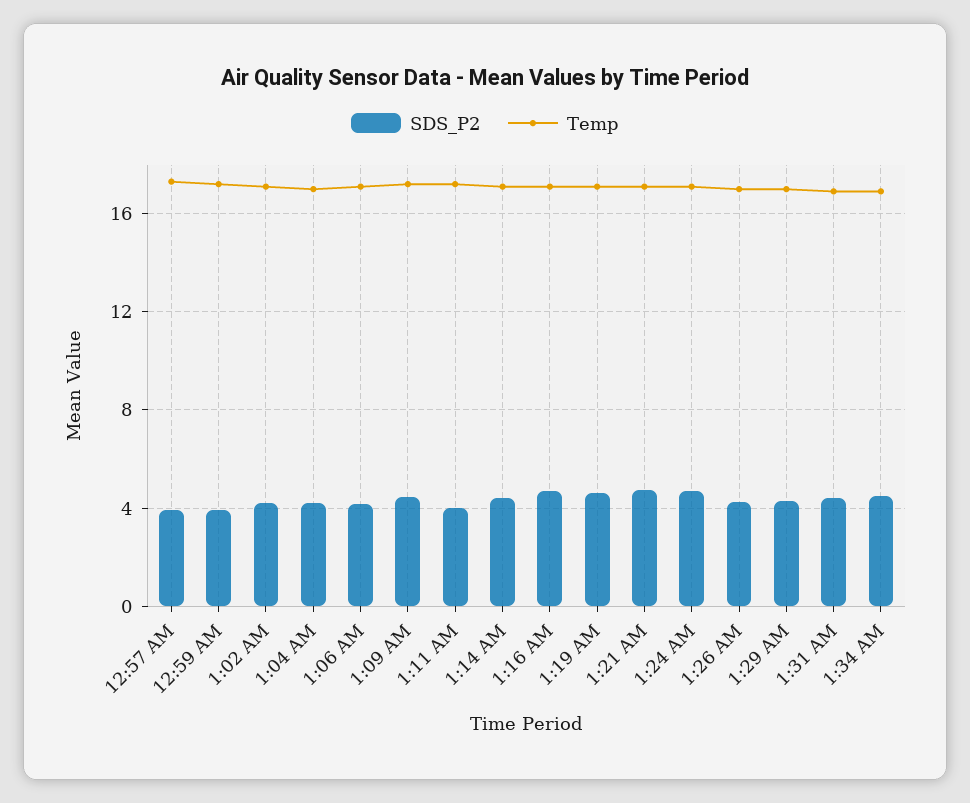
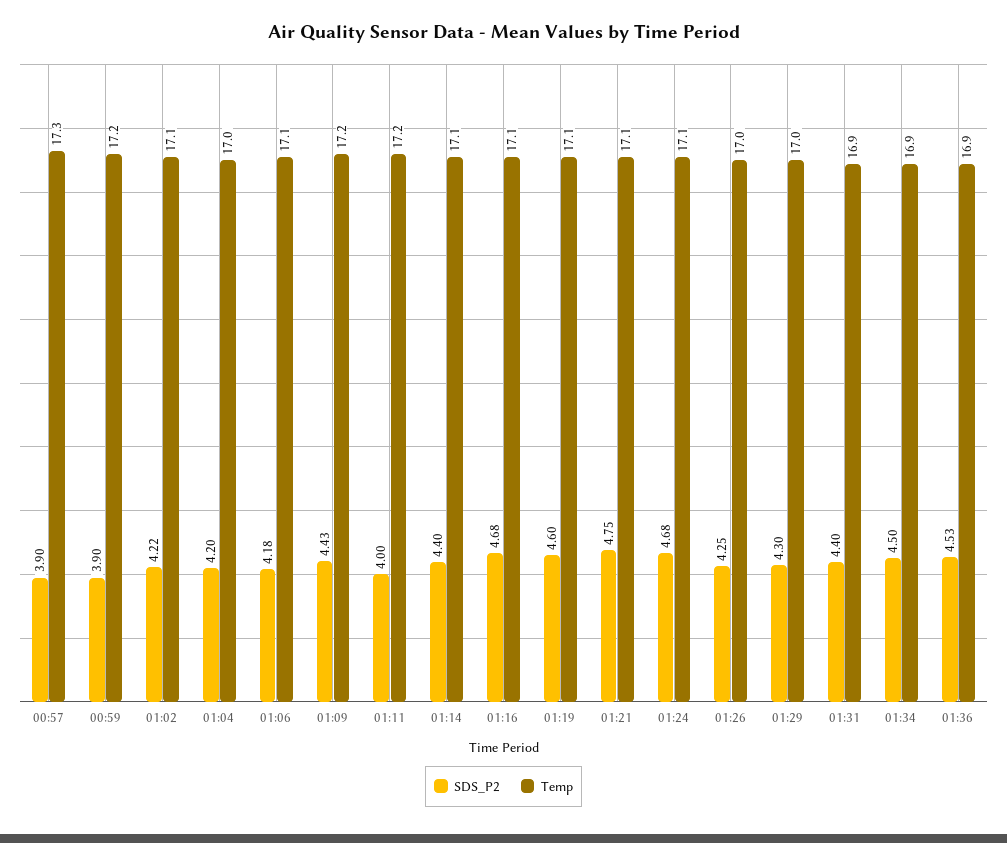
SDS_P2, 01:36: none -> 4.53
Temp, 01:36: none -> 16.9

